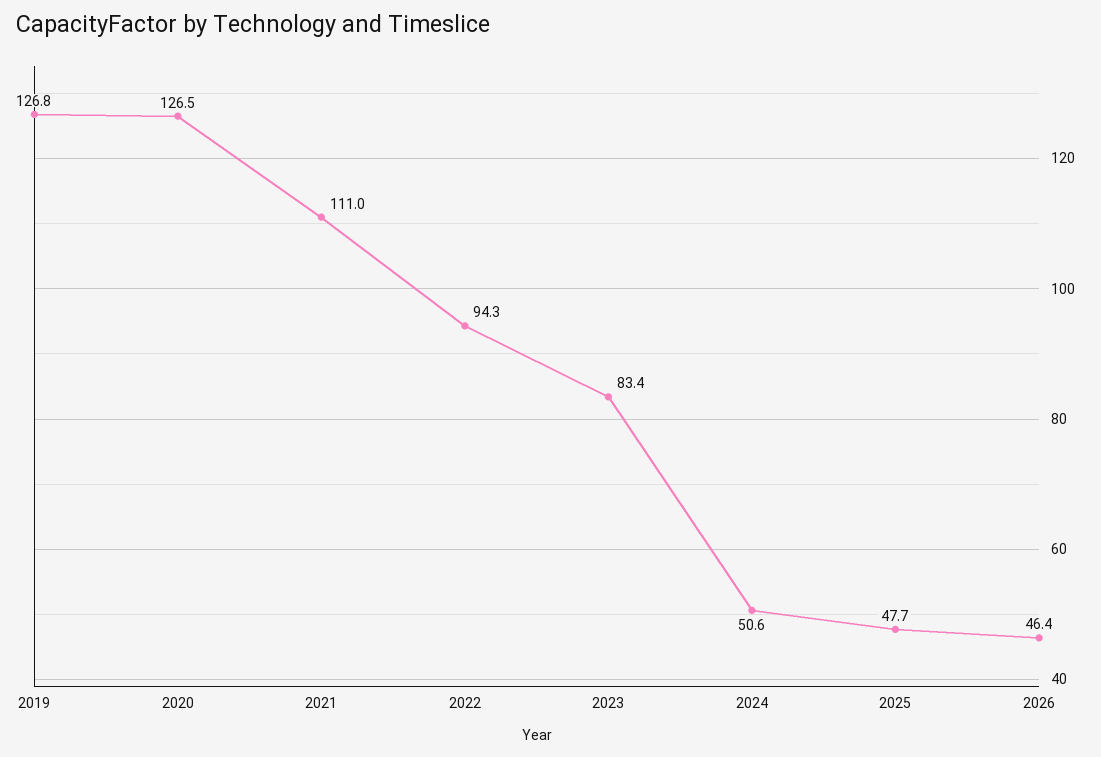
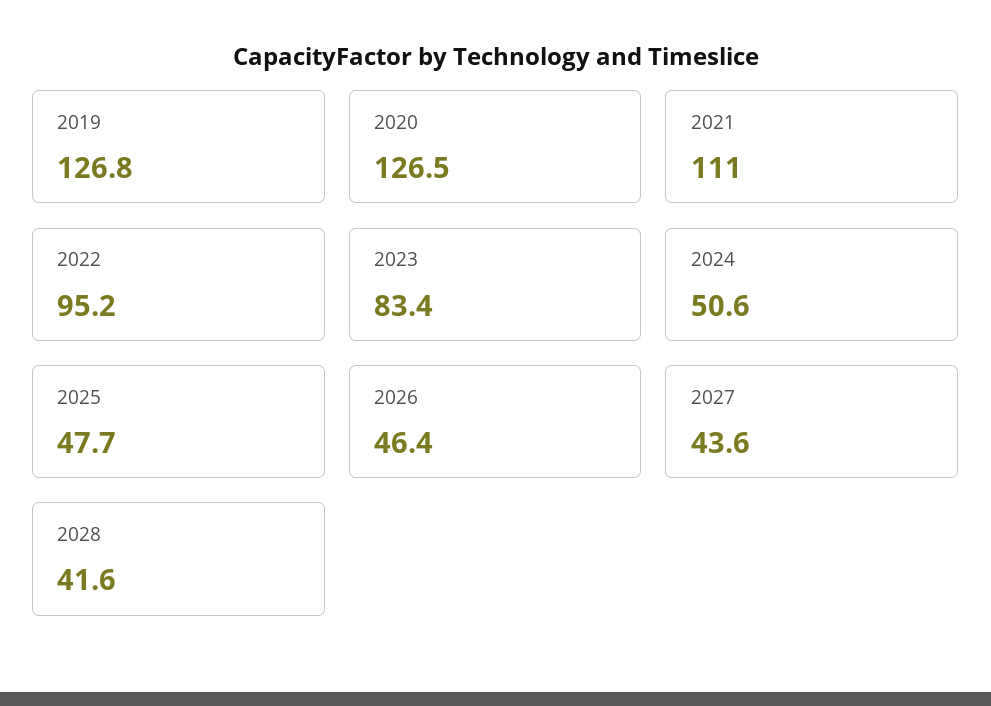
2022: 94.3 -> 95.2
2027: none -> 43.6
2028: none -> 41.6

